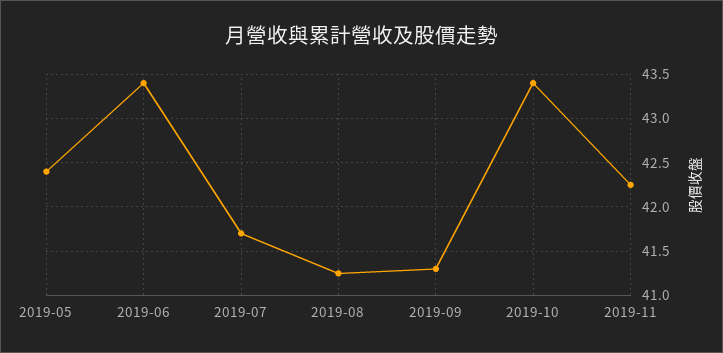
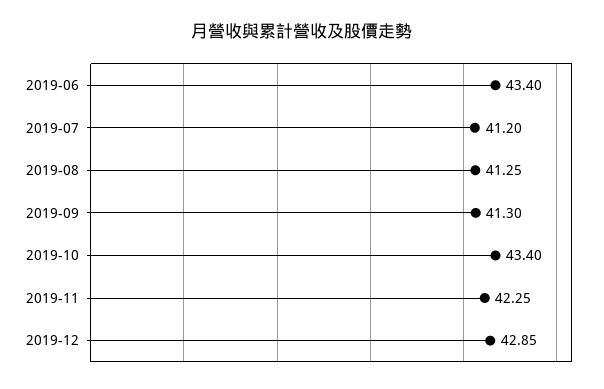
2019-05: 42.4 -> none
2019-07: 41.7 -> 41.2
2019-12: none -> 42.85

